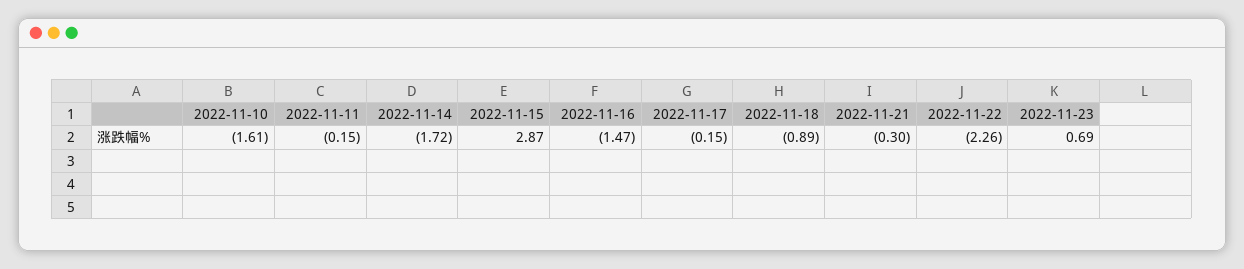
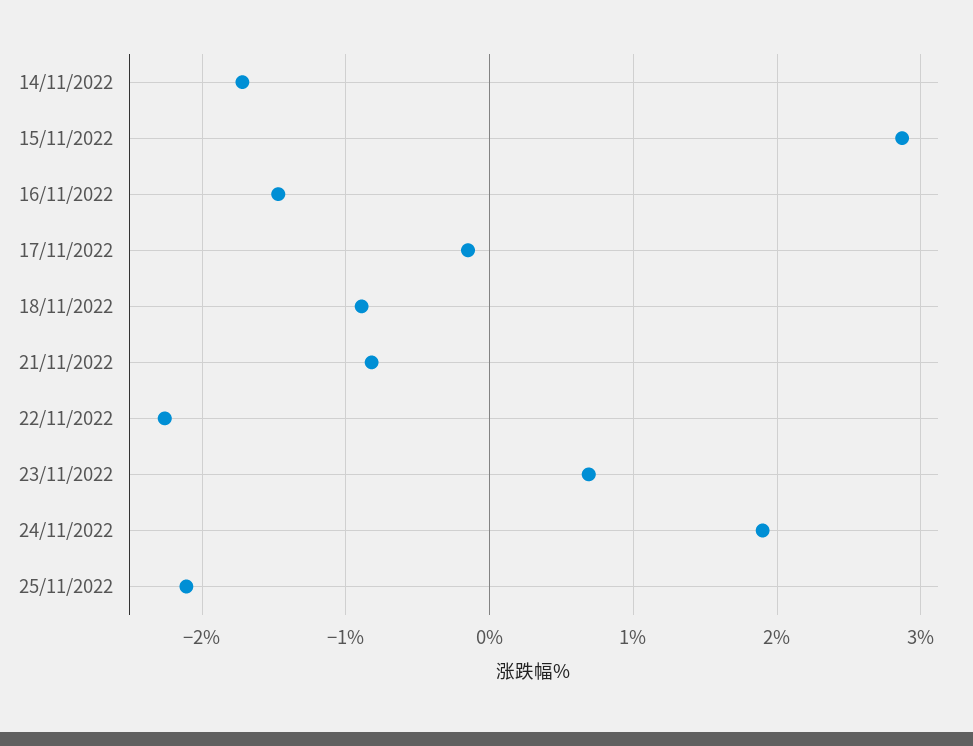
2022-11-10: -1.61 -> none
2022-11-11: -0.15 -> none
2022-11-21: -0.3 -> -0.8
24/11/2022: none -> 1.9
25/11/2022: none -> -2.1

